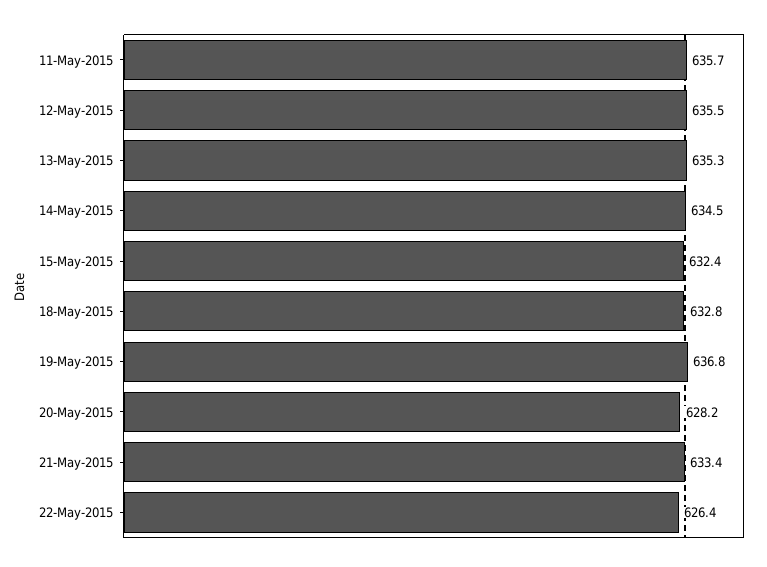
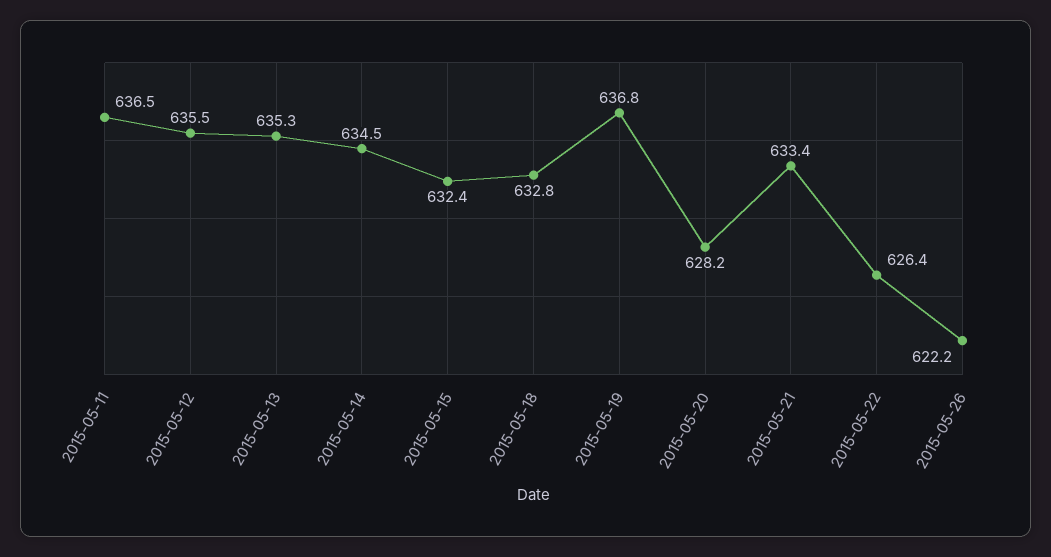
11-May-2015: 635.7 -> 636.5
2015-05-26: none -> 622.2

